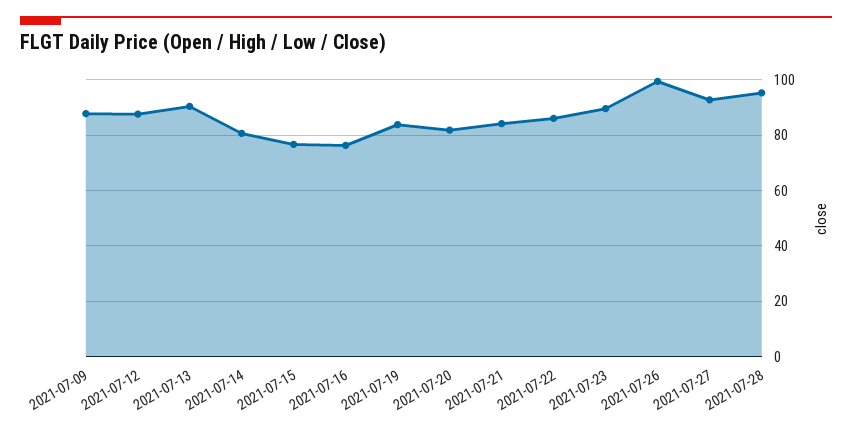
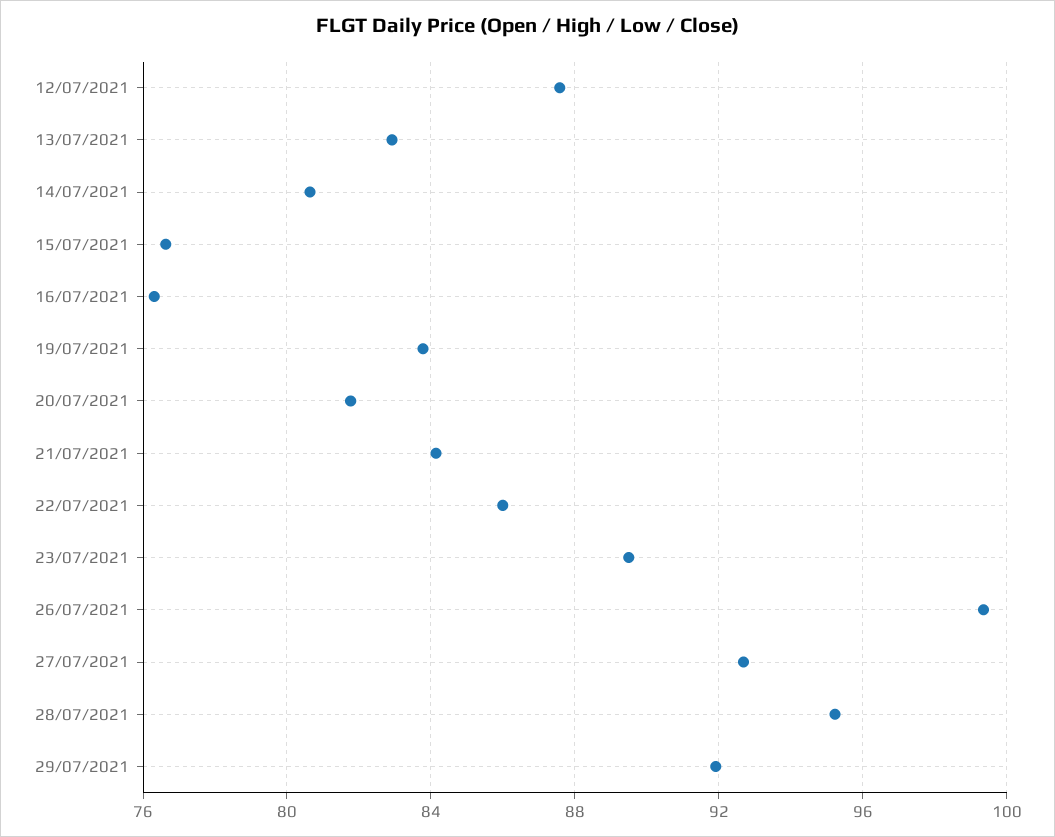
2021-07-09: 87.5 -> none
2021-07-13: 90 -> 83
29/07/2021: none -> 92

